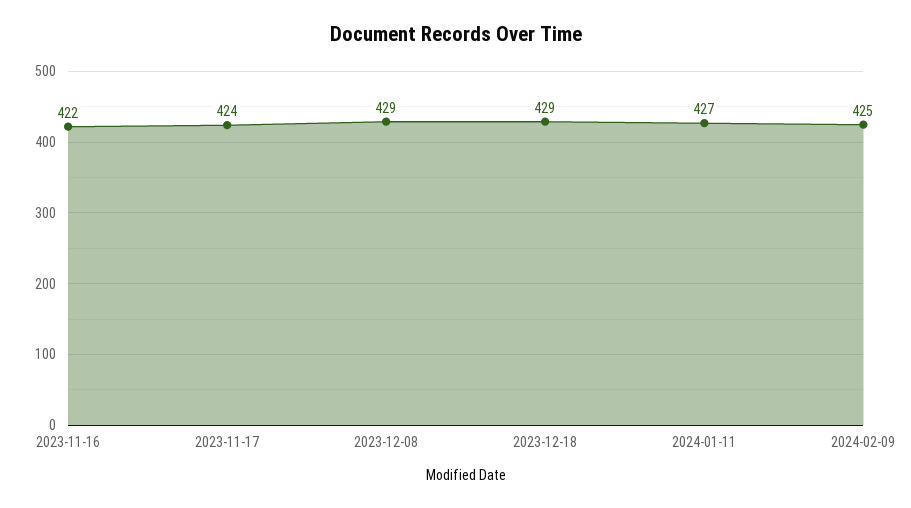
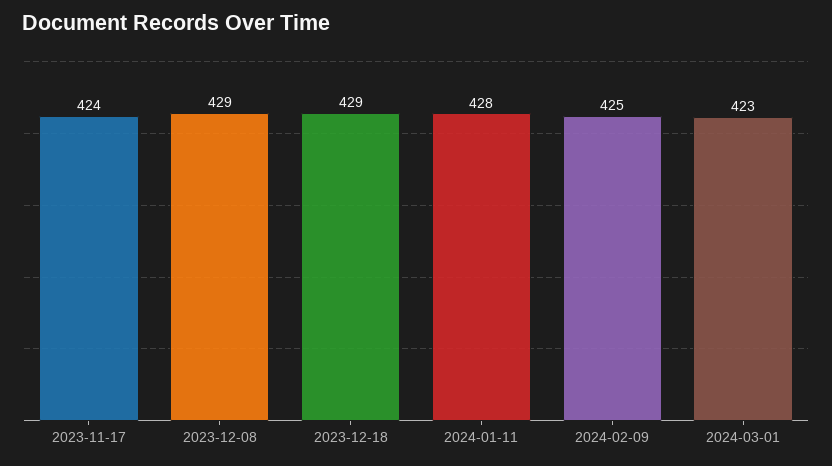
2023-11-16: 422 -> none
2024-01-11: 427 -> 428
2024-03-01: none -> 423

